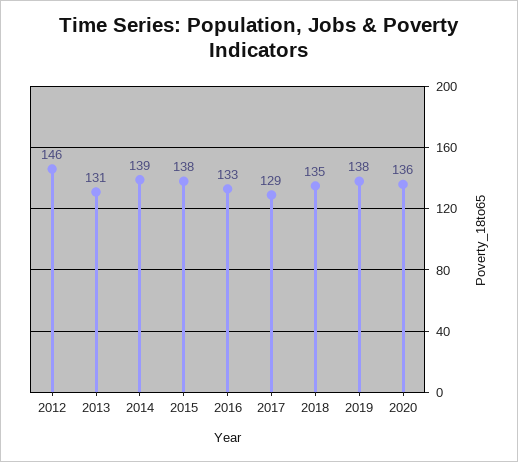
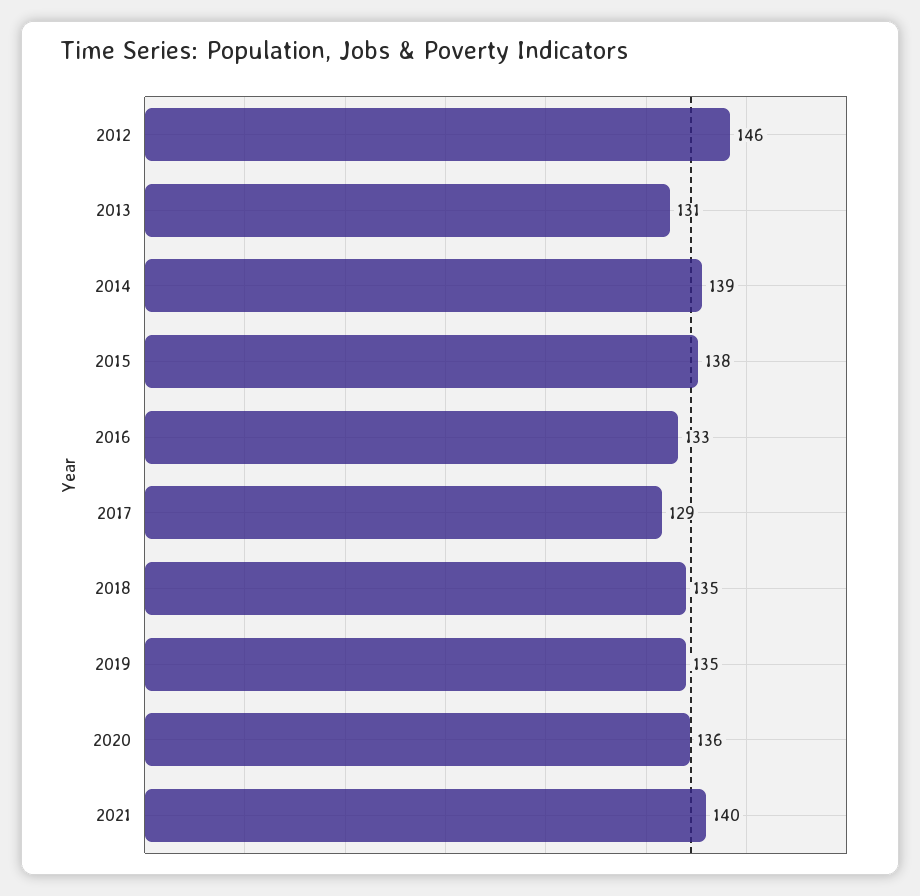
2019: 138 -> 135
2021: none -> 140

